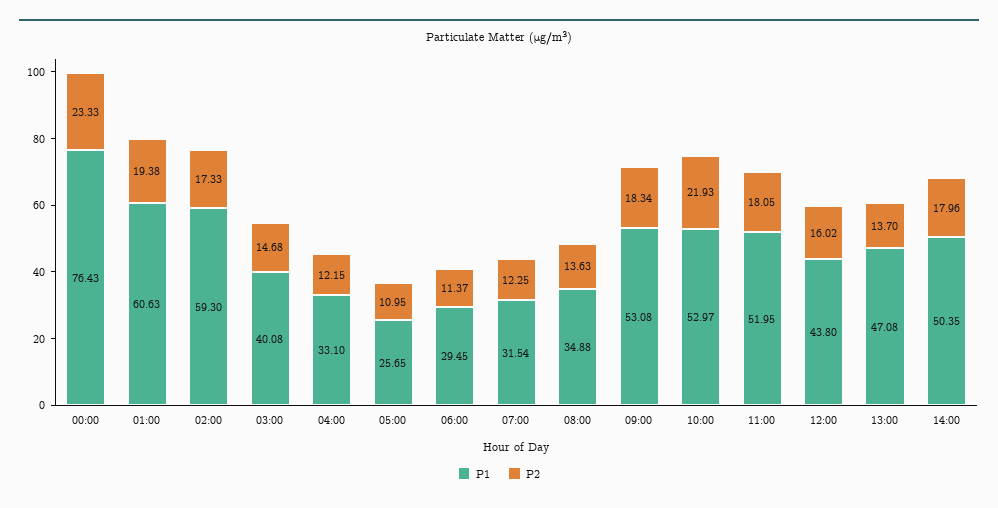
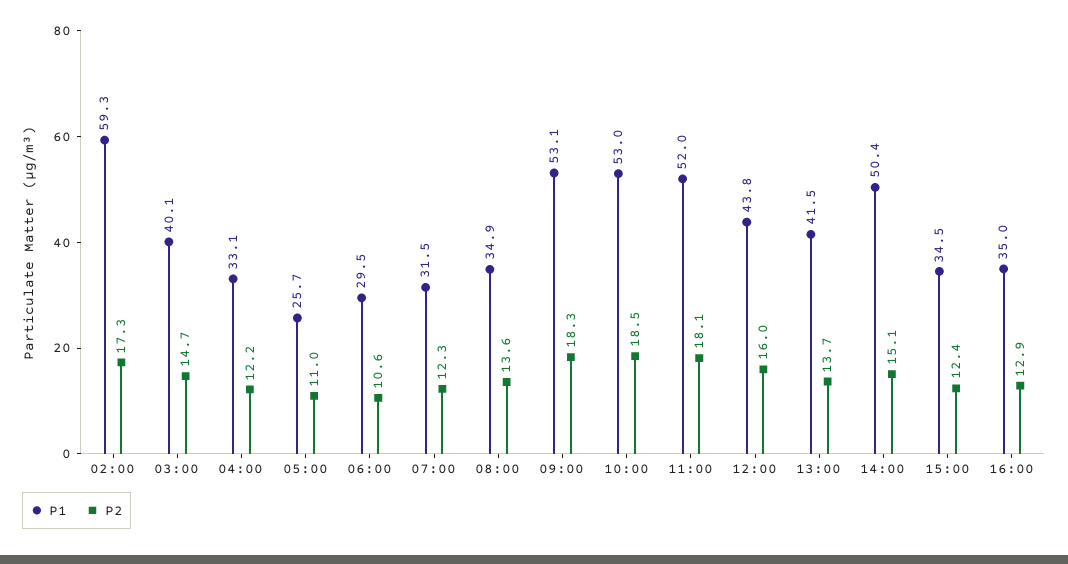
P1, 00:00: 76.43 -> none
P2, 00:00: 23.33 -> none
P1, 01:00: 60.63 -> none
P2, 01:00: 19.38 -> none
P2, 06:00: 11.37 -> 10.6
P2, 10:00: 21.93 -> 18.5
P1, 13:00: 47.08 -> 41.5
P2, 14:00: 17.96 -> 15.1
P1, 15:00: none -> 34.5
P2, 15:00: none -> 12.4
P1, 16:00: none -> 35
P2, 16:00: none -> 12.9

